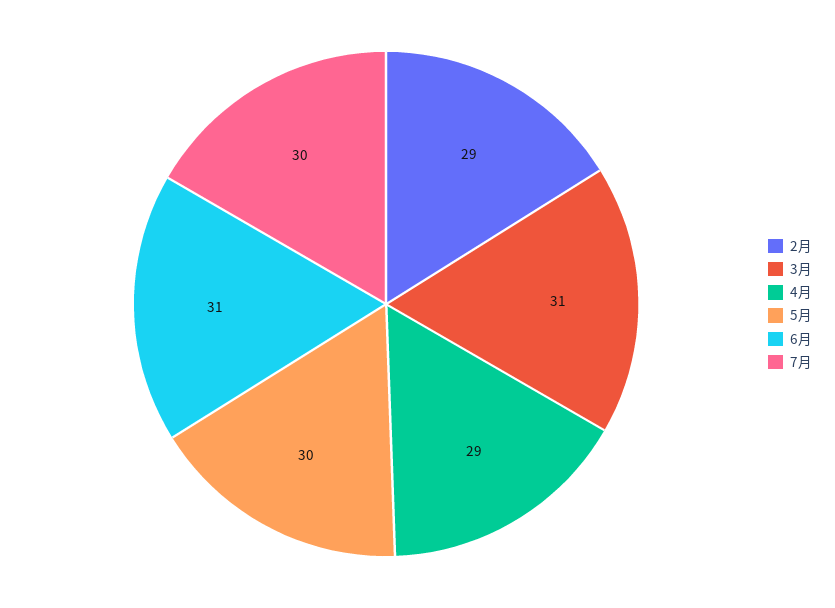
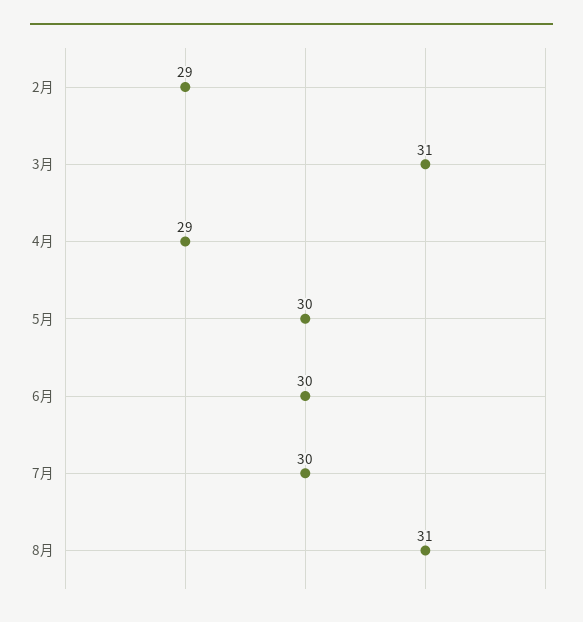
6月: 31 -> 30
8月: none -> 31

